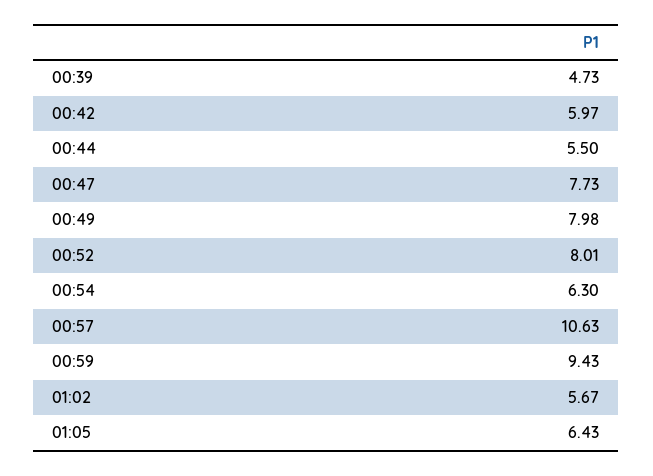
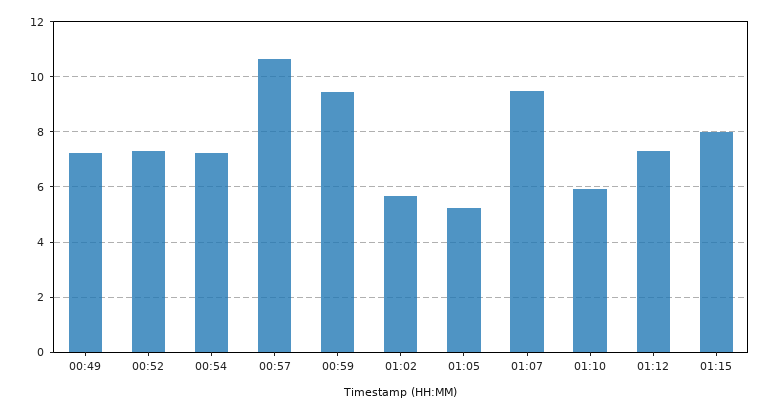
00:39: 4.73 -> none
00:42: 5.97 -> none
00:44: 5.5 -> none
00:47: 7.73 -> none
00:49: 7.98 -> 7.25
00:52: 8.01 -> 7.25
00:54: 6.3 -> 7.25
01:05: 6.43 -> 5.25
01:07: none -> 9.5
01:10: none -> 6
01:12: none -> 7.25
01:15: none -> 8

